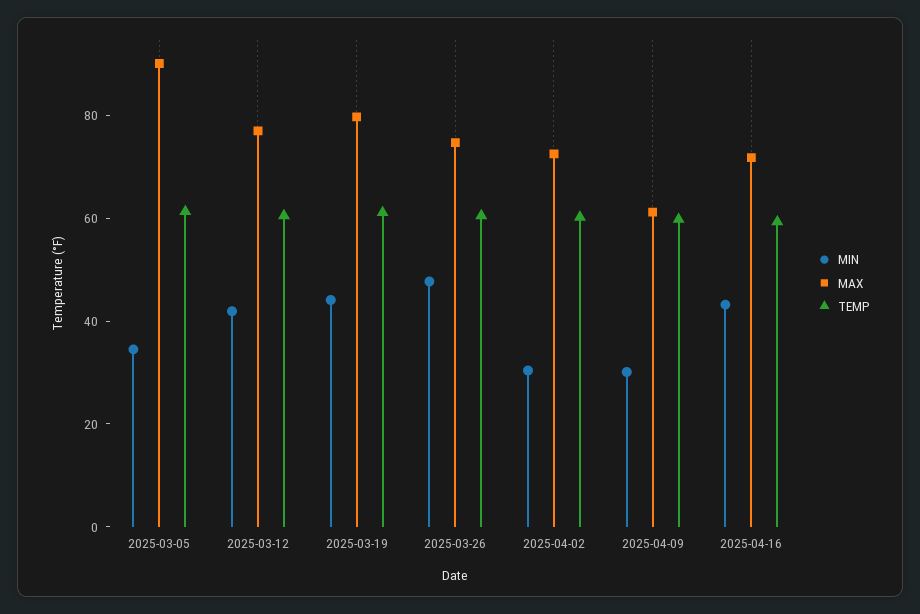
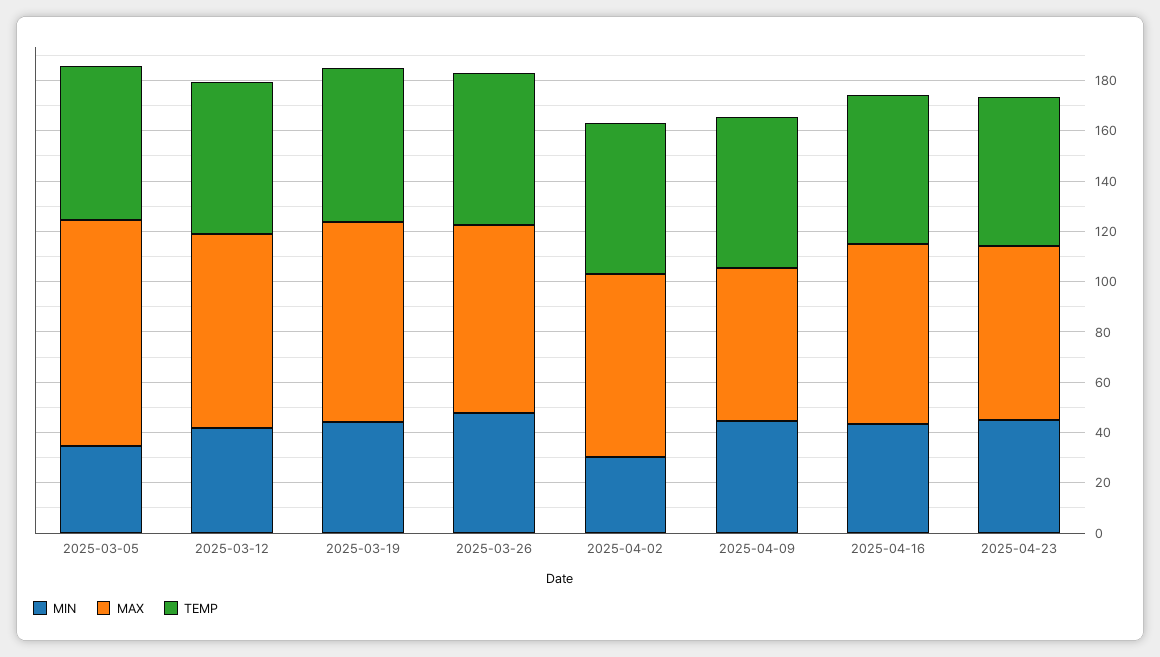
MIN, 2025-04-09: 30 -> 45
MIN, 2025-04-23: none -> 45
MAX, 2025-04-23: none -> 70
TEMP, 2025-04-23: none -> 60

